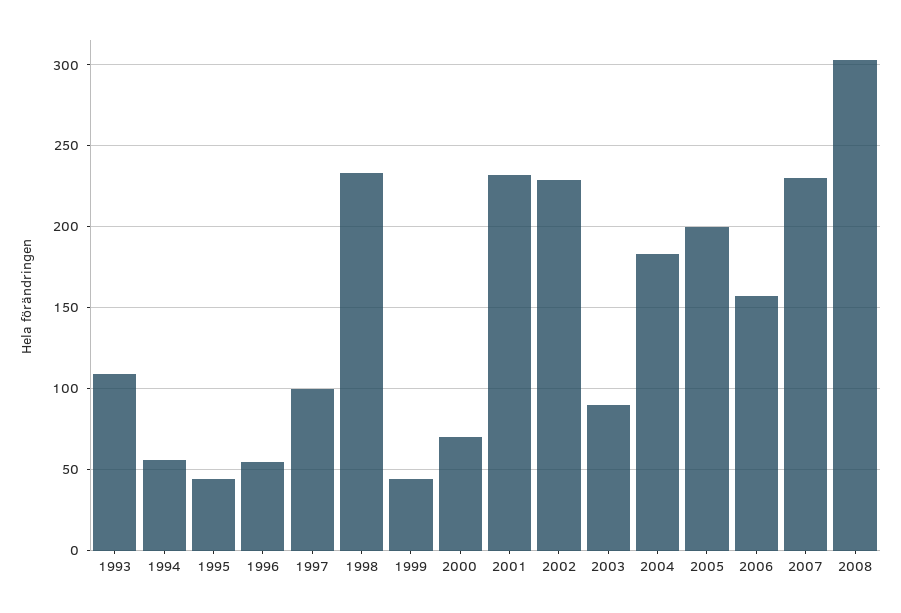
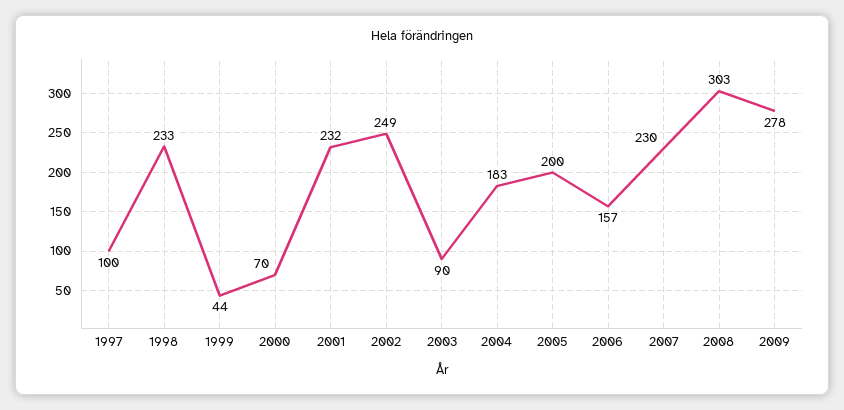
1993: 110 -> none
1994: 55 -> none
1995: 45 -> none
1996: 55 -> none
2002: 230 -> 249
2009: none -> 278

